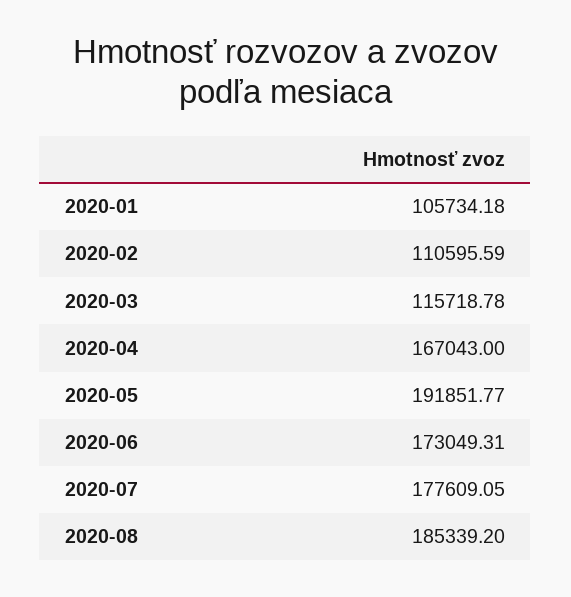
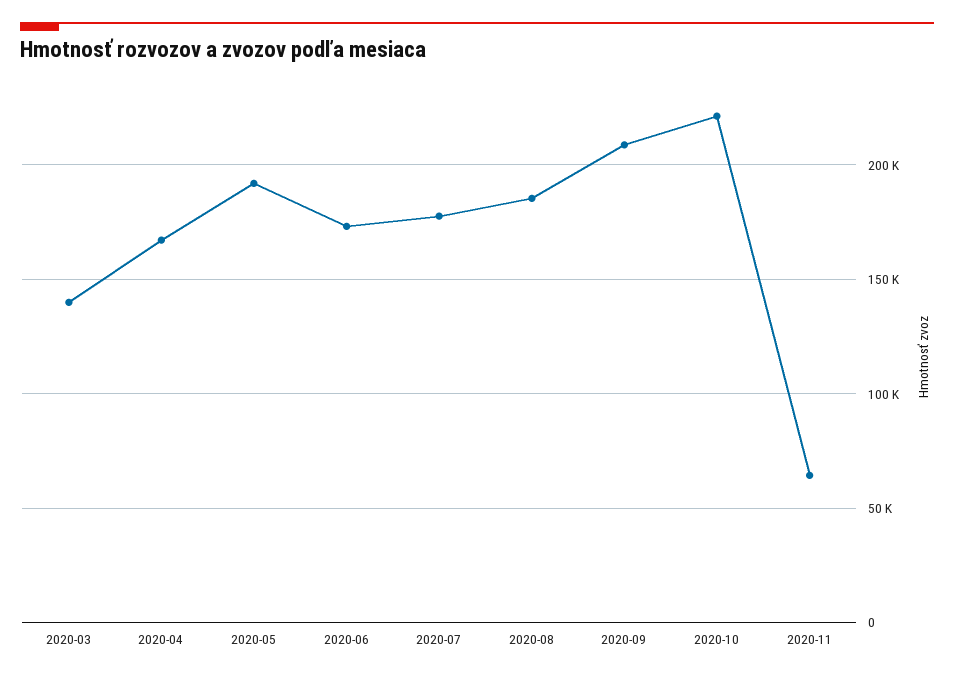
2020-01: 105734.18 -> none
2020-02: 110595.59 -> none
2020-03: 115718.78 -> 140000
2020-09: none -> 210000
2020-10: none -> 220000
2020-11: none -> 65000

